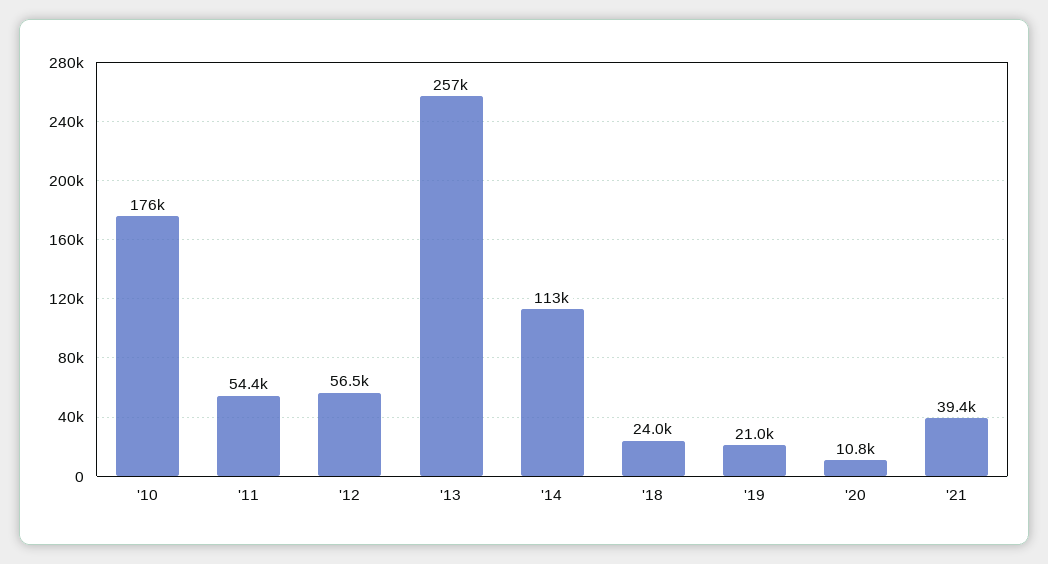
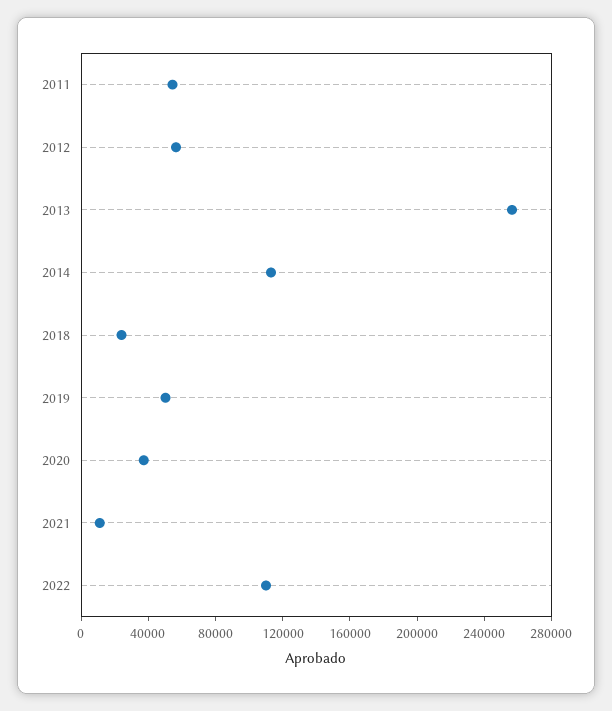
'10: 176000 -> none
'19: 21000 -> 50000
'20: 10800 -> 40000
'21: 39400 -> 10000
2022: none -> 110000

